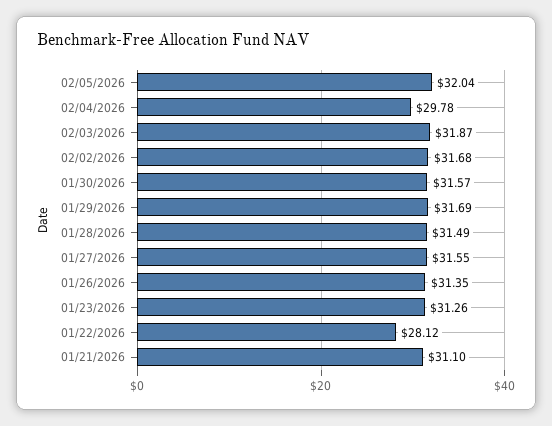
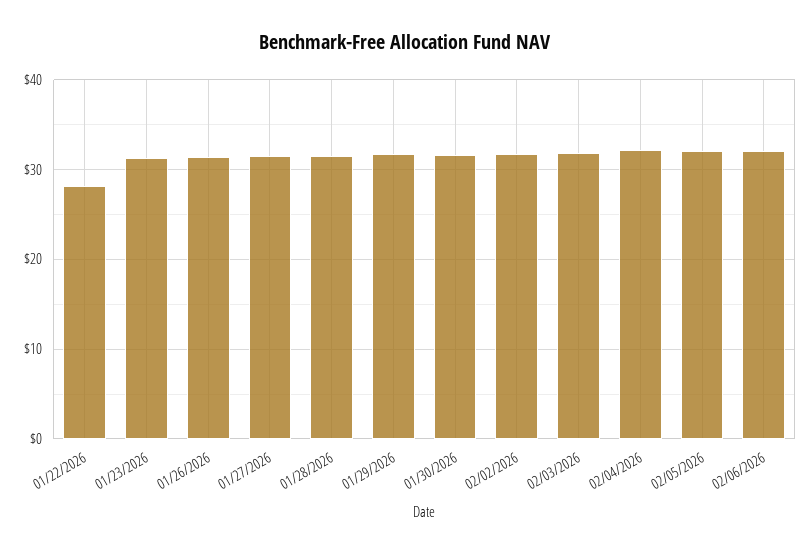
02/04/2026: 29.78 -> 32
01/21/2026: 31.1 -> none
02/06/2026: none -> 32

